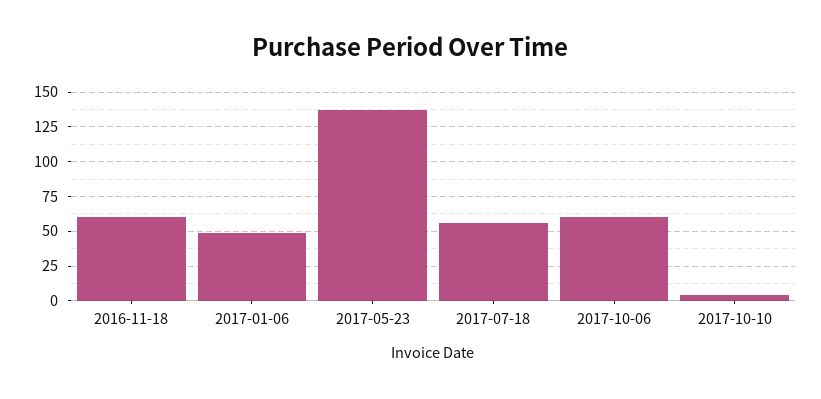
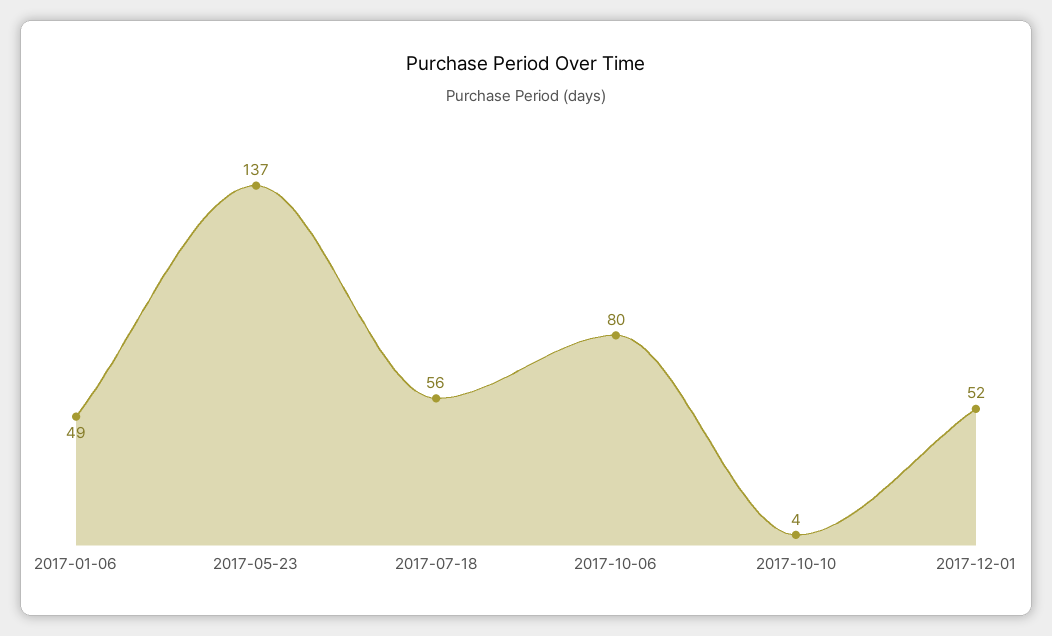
2016-11-18: 60 -> none
2017-10-06: 60 -> 80
2017-12-01: none -> 52

